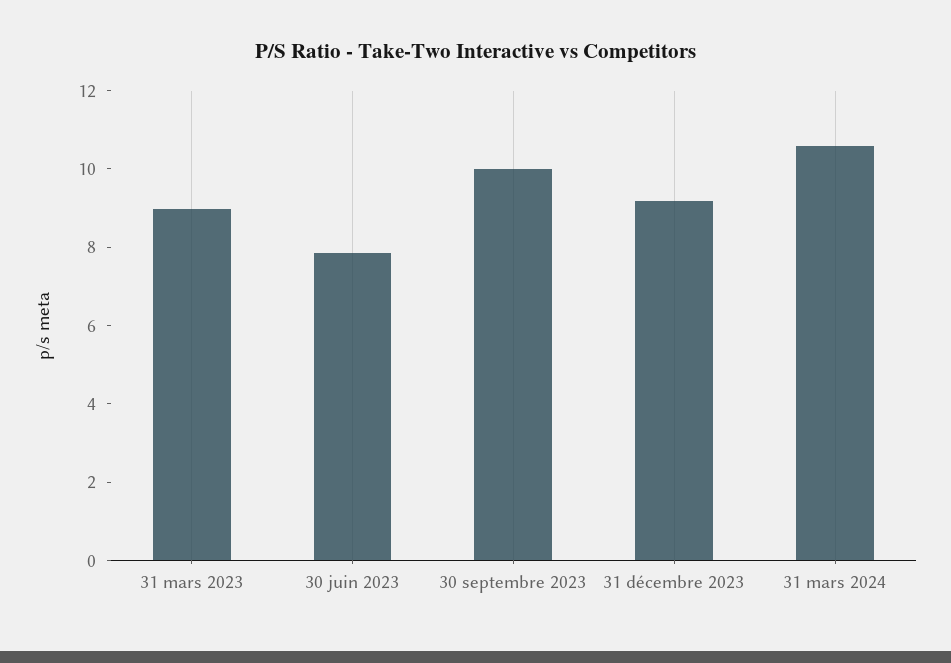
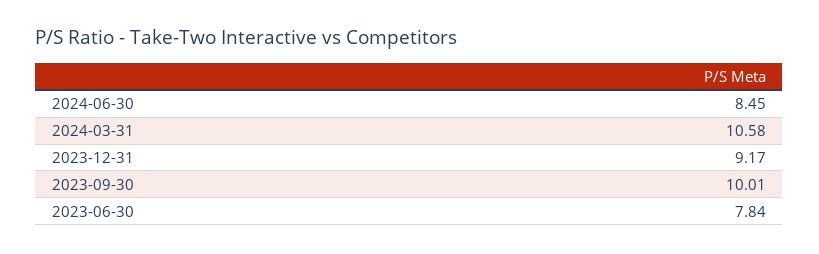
31 mars 2023: 9 -> none
2024-06-30: none -> 8.45

